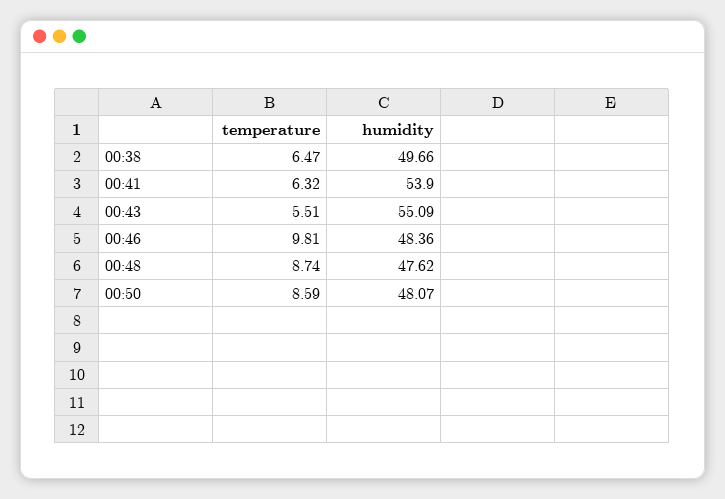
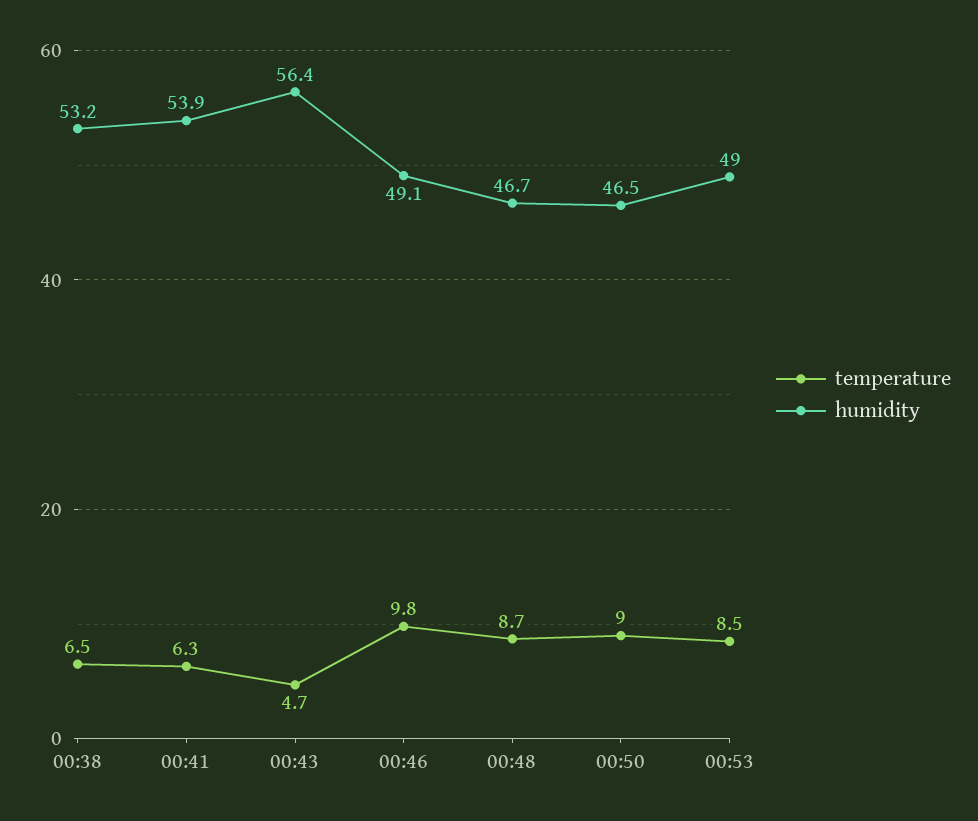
humidity, 00:38: 49.66 -> 53.2
temperature, 00:43: 5.51 -> 4.7
humidity, 00:43: 55.09 -> 56.4
humidity, 00:46: 48.36 -> 49.1
humidity, 00:48: 47.62 -> 46.7
temperature, 00:50: 8.59 -> 9
humidity, 00:50: 48.07 -> 46.5
temperature, 00:53: none -> 8.5
humidity, 00:53: none -> 49

